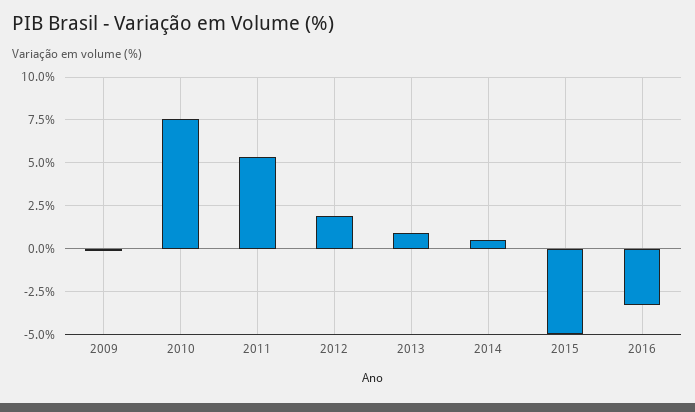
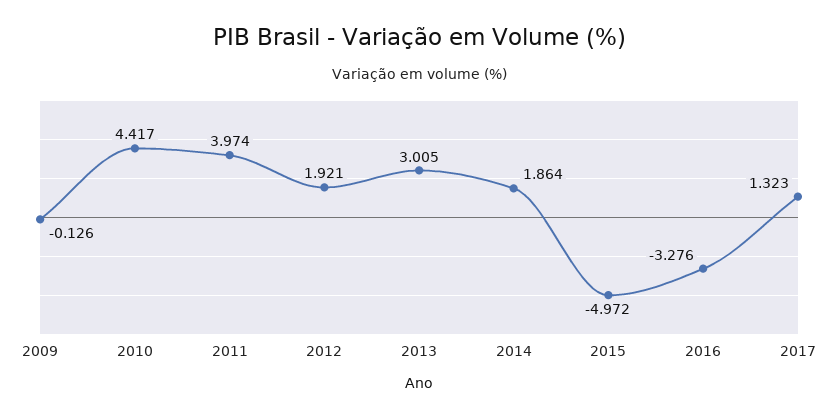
2010: 7.5 -> 4.417
2011: 5.5 -> 3.974
2013: 1 -> 3.005
2014: 0.5 -> 1.864
2017: none -> 1.323

